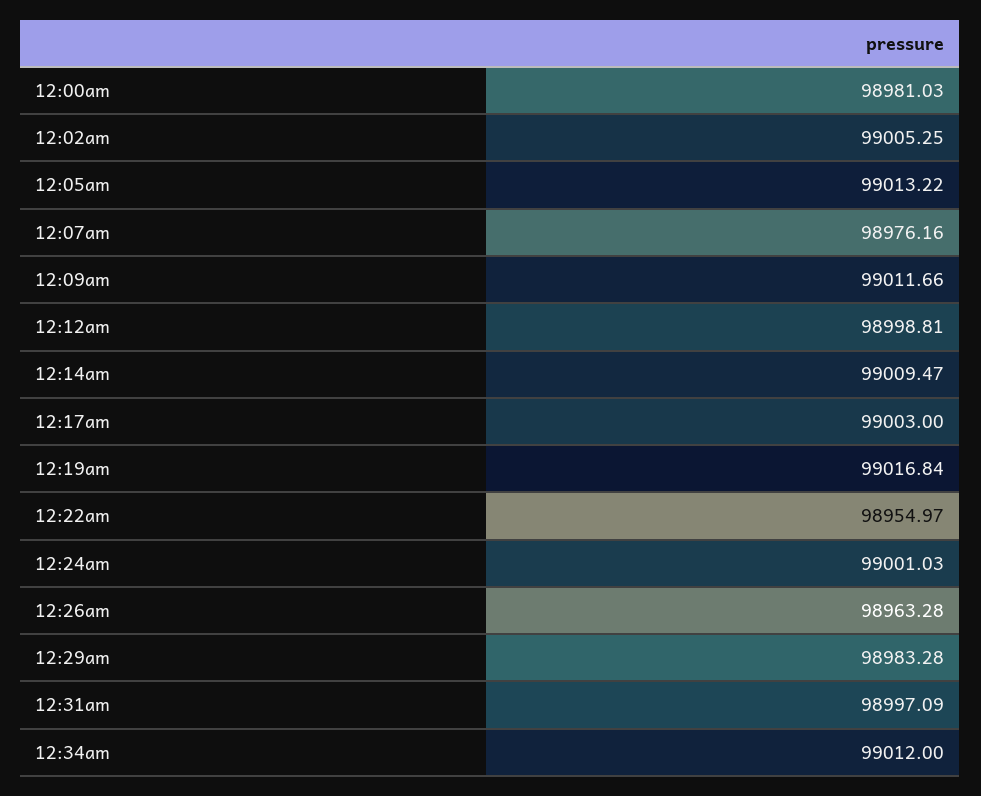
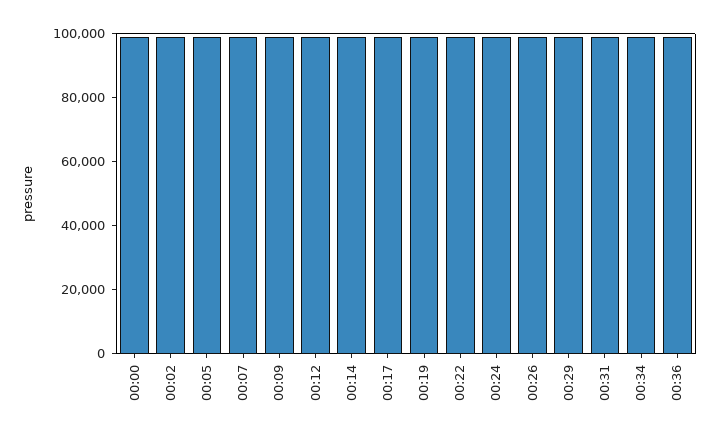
00:36: none -> 100000

